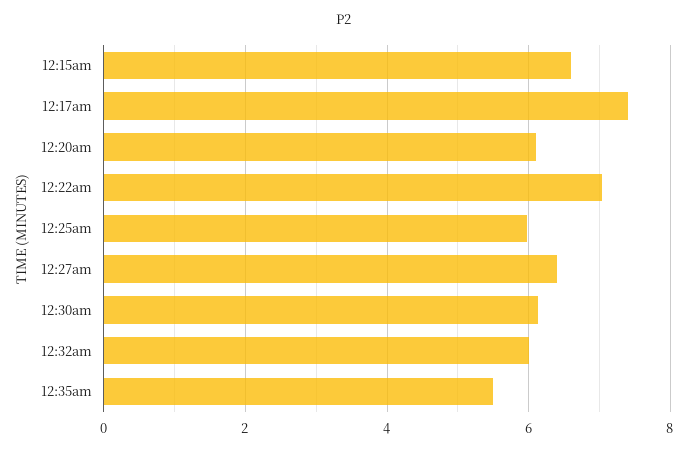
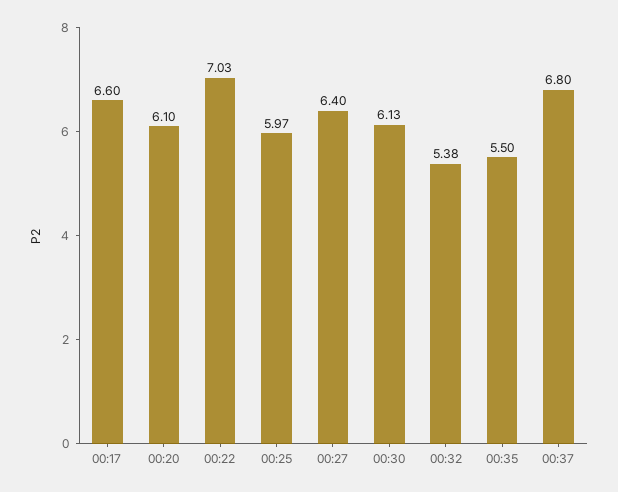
12:15am: 6.6 -> none
12:17am: 7.4 -> 6.6
12:32am: 6 -> 5.38
00:37: none -> 6.8

